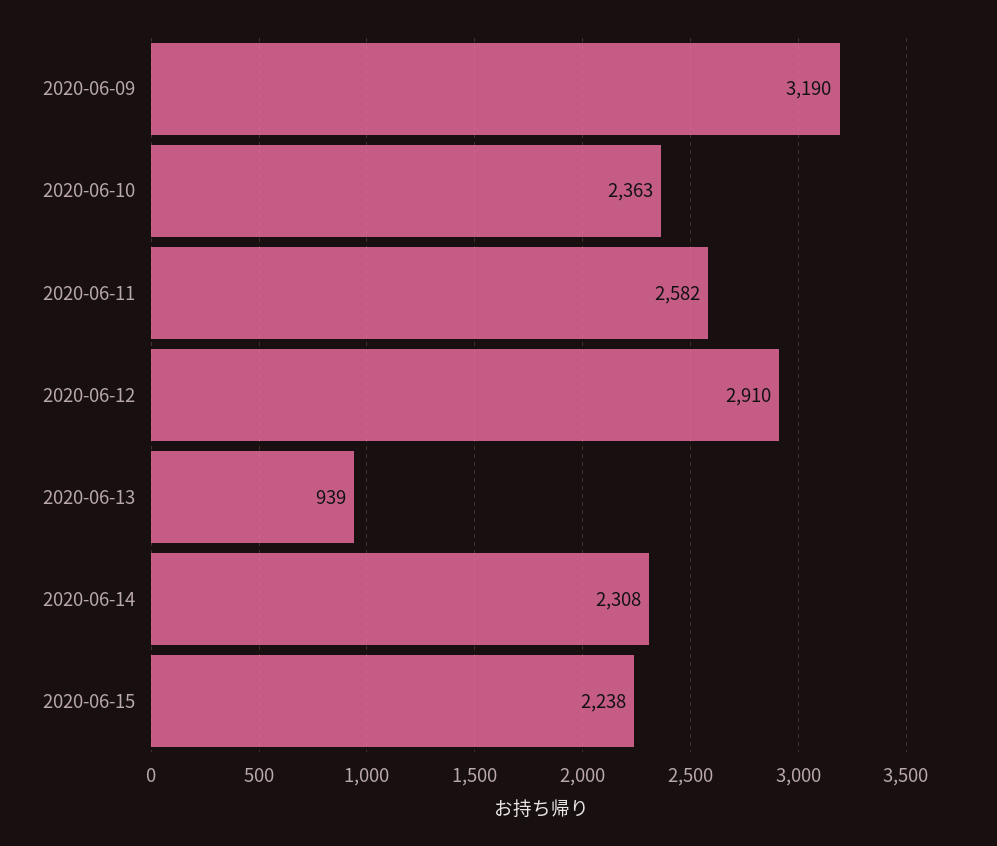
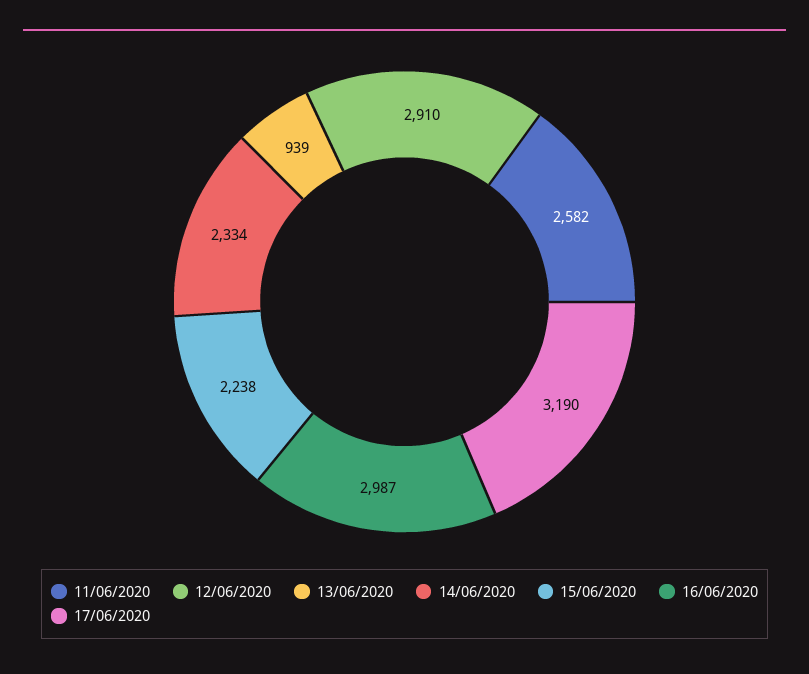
2020-06-09: 3190 -> none
2020-06-10: 2363 -> none
2020-06-14: 2308 -> 2334
16/06/2020: none -> 2987
17/06/2020: none -> 3190

